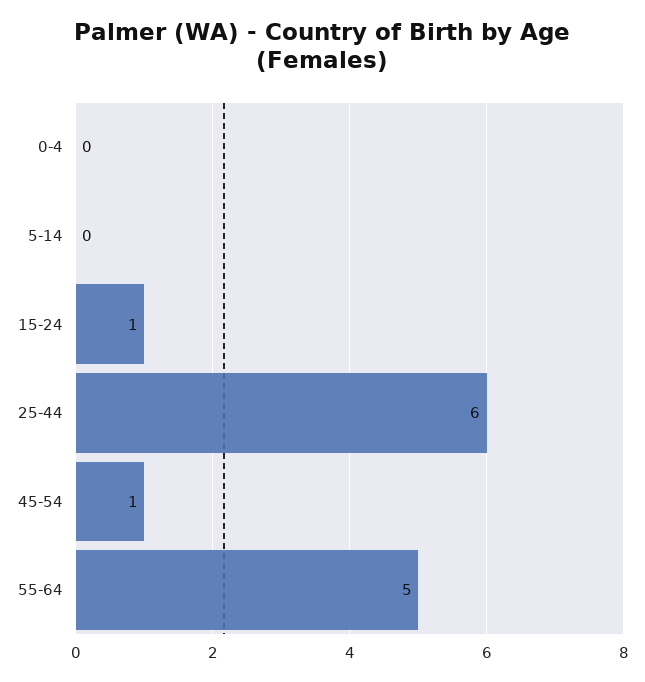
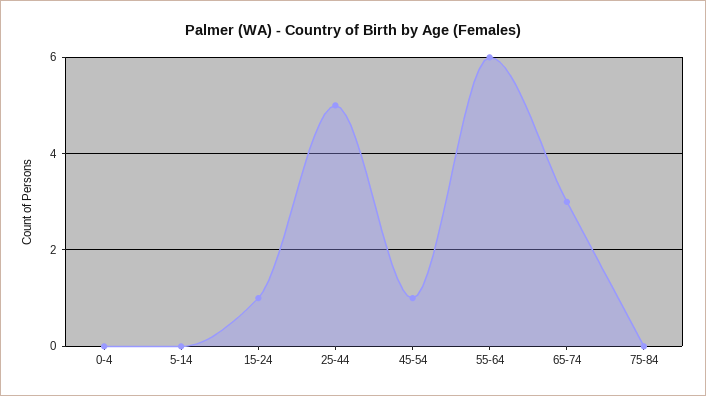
25-44: 6 -> 5
55-64: 5 -> 6
65-74: none -> 3
75-84: none -> 0

